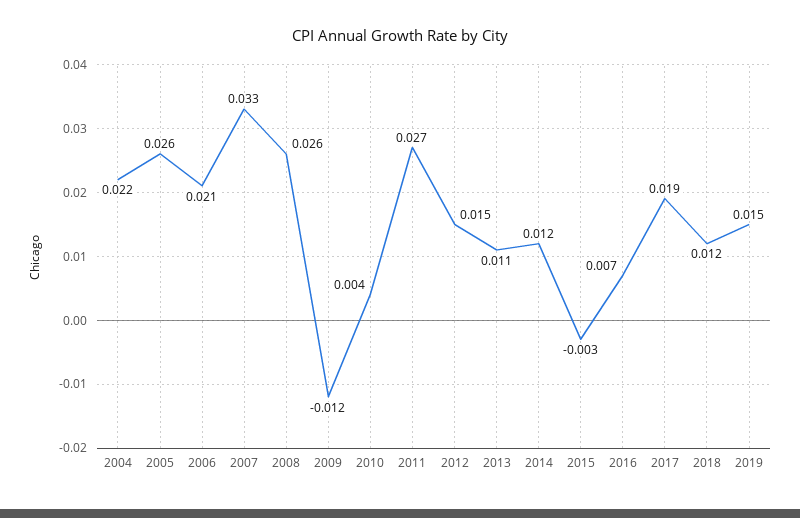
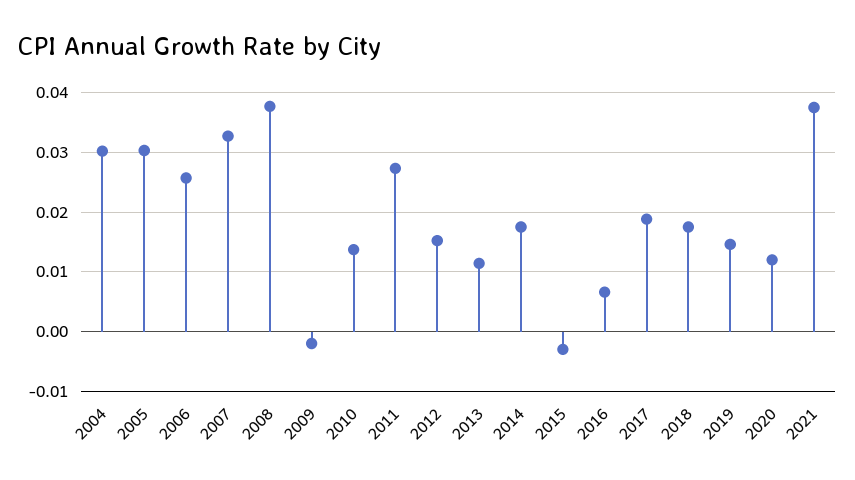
2004: 0.022 -> 0.03
2005: 0.026 -> 0.03
2006: 0.021 -> 0.026
2008: 0.026 -> 0.038
2009: -0.012 -> -0.002
2010: 0.004 -> 0.014
2014: 0.012 -> 0.018
2018: 0.012 -> 0.018
2020: none -> 0.012
2021: none -> 0.038

